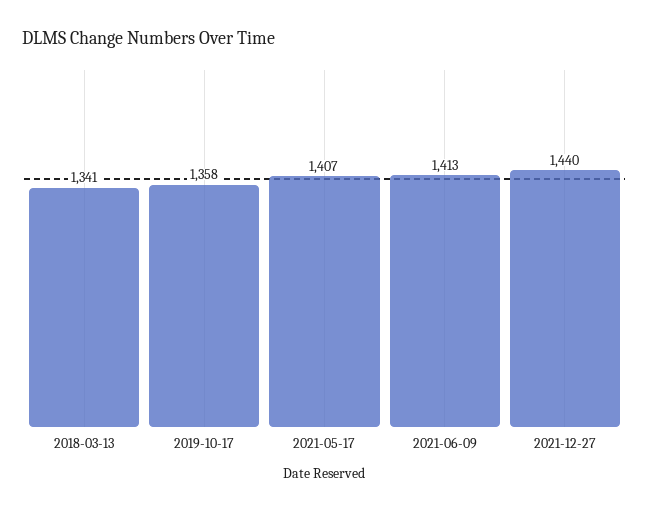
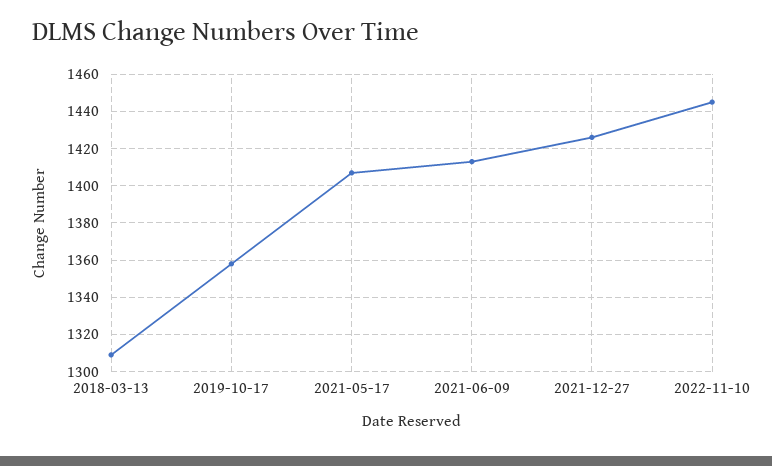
2018-03-13: 1341 -> 1310
2021-12-27: 1440 -> 1425
2022-11-10: none -> 1445

